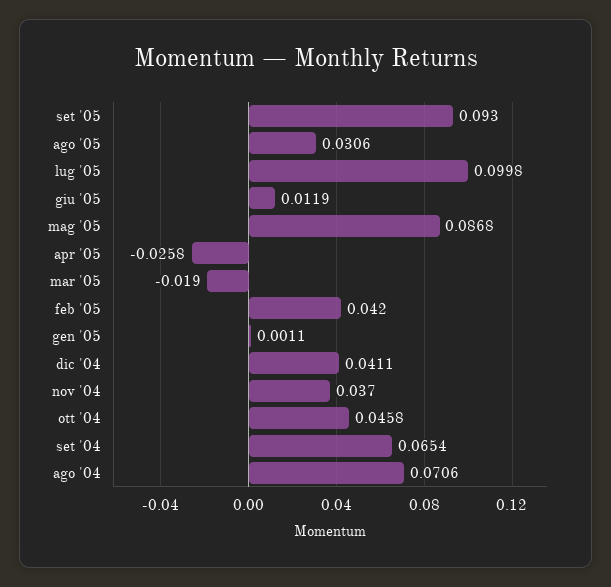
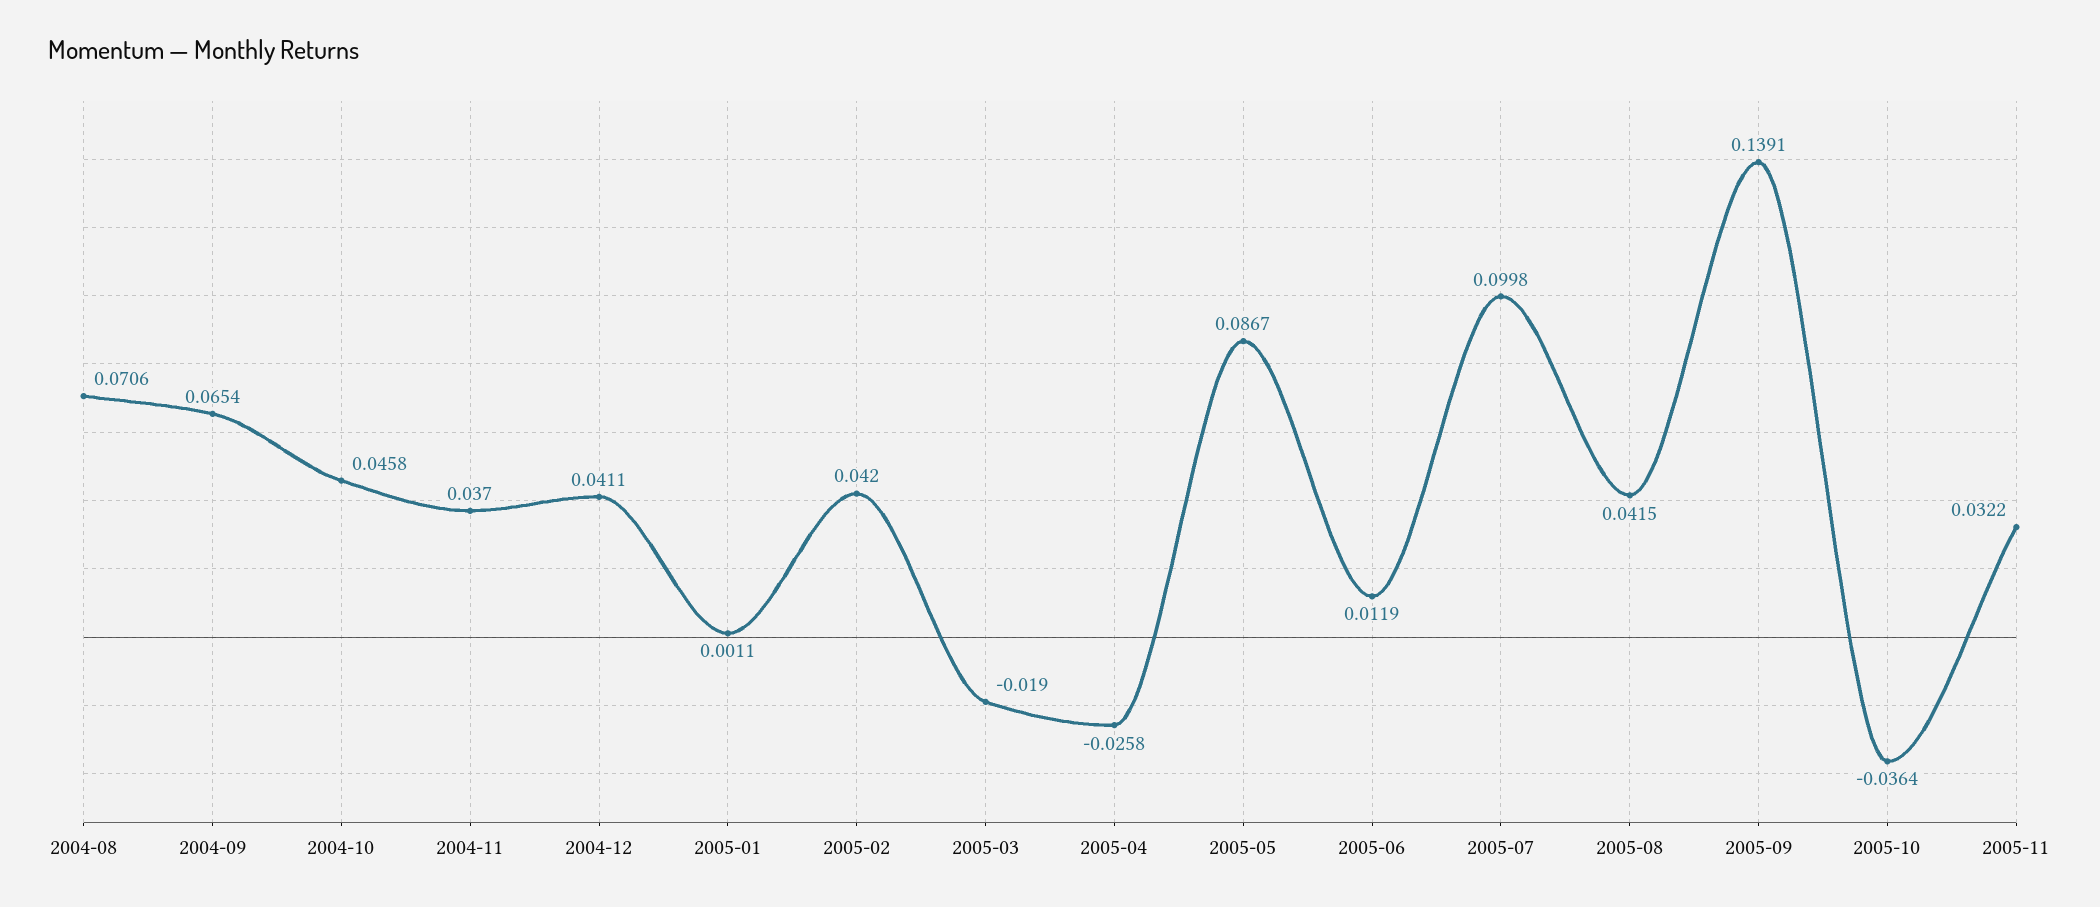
set '05: 0.093 -> 0.1391
ago '05: 0.0306 -> 0.0415
mag '05: 0.0868 -> 0.0867
2005-10: none -> -0.0364
2005-11: none -> 0.0322

